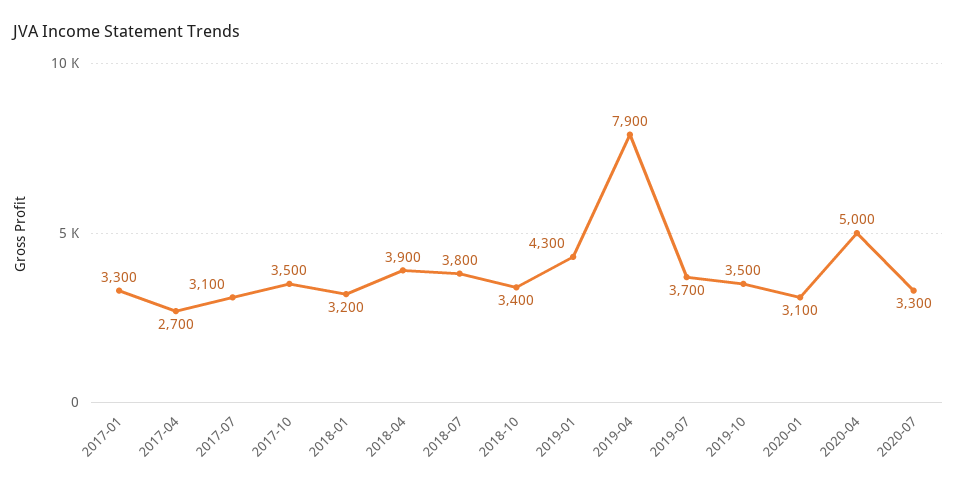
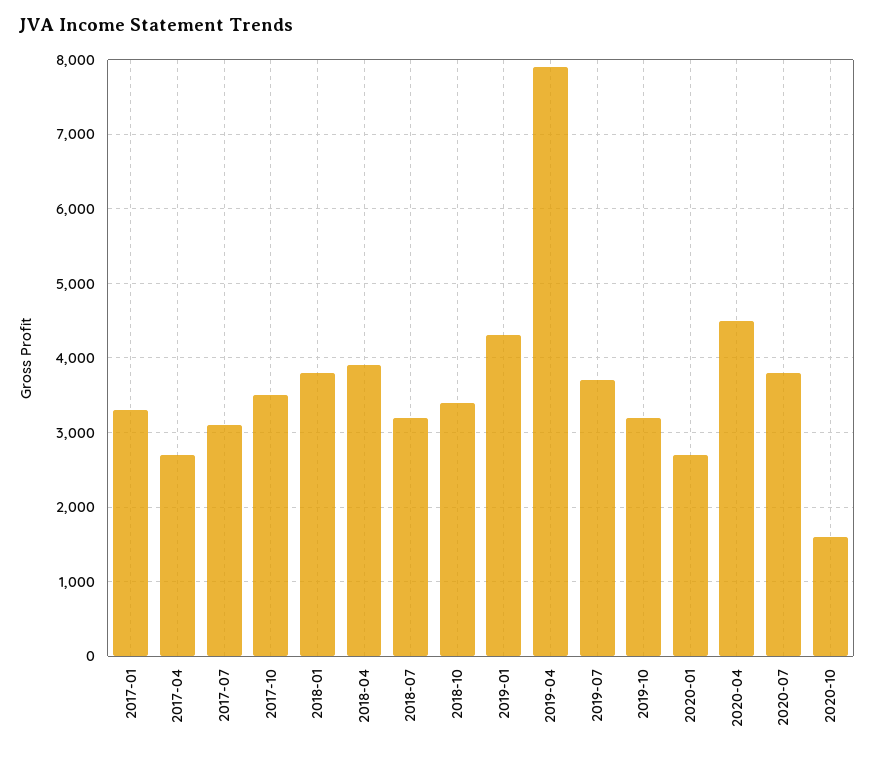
2018-01: 3200 -> 3800
2018-07: 3800 -> 3200
2019-10: 3500 -> 3200
2020-01: 3100 -> 2700
2020-04: 5000 -> 4500
2020-07: 3300 -> 3800
2020-10: none -> 1600

